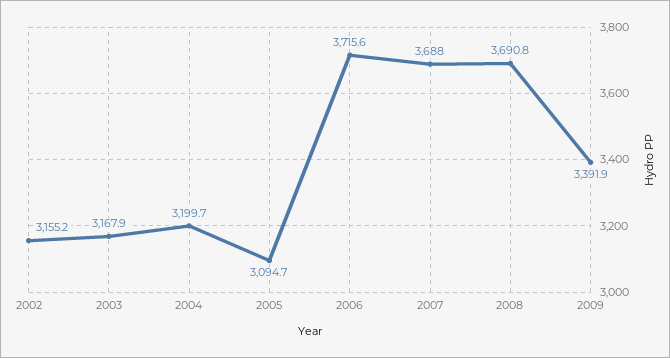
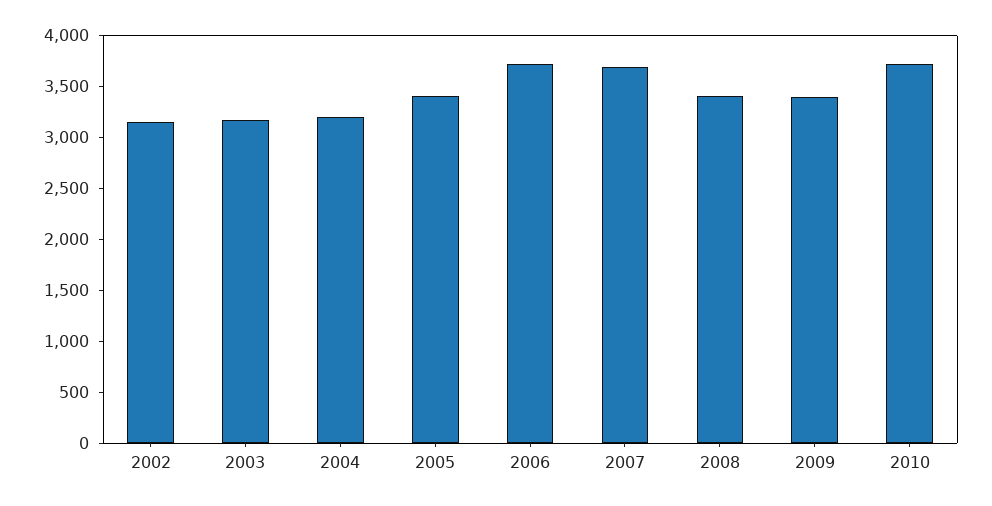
2005: 3094.7 -> 3400
2008: 3690.8 -> 3400
2010: none -> 3700

